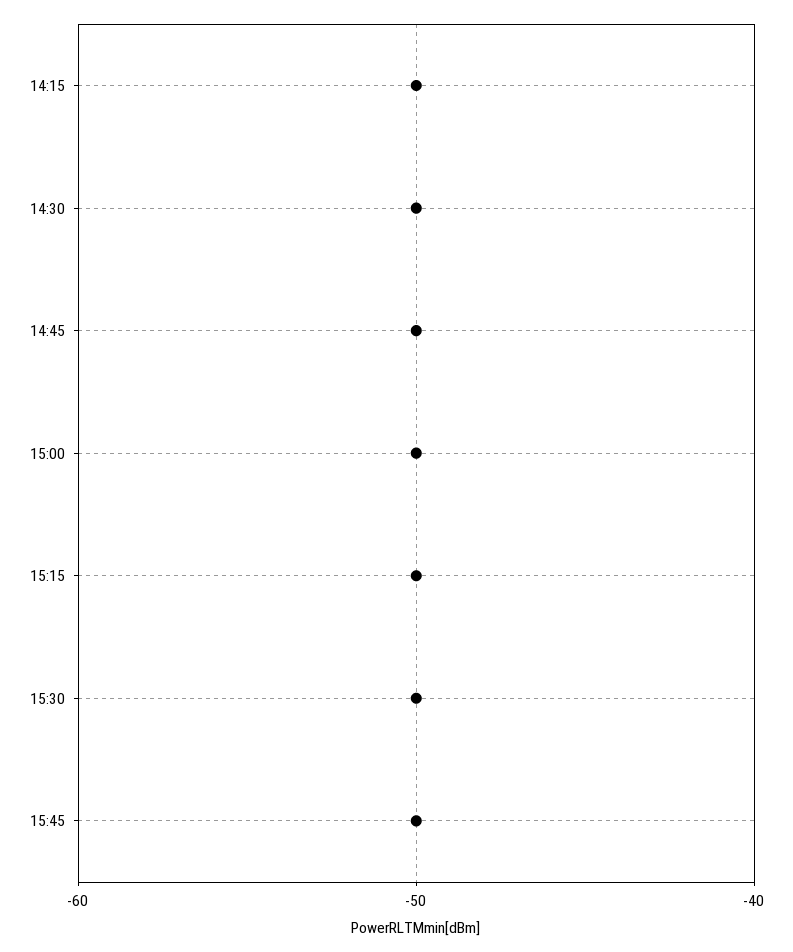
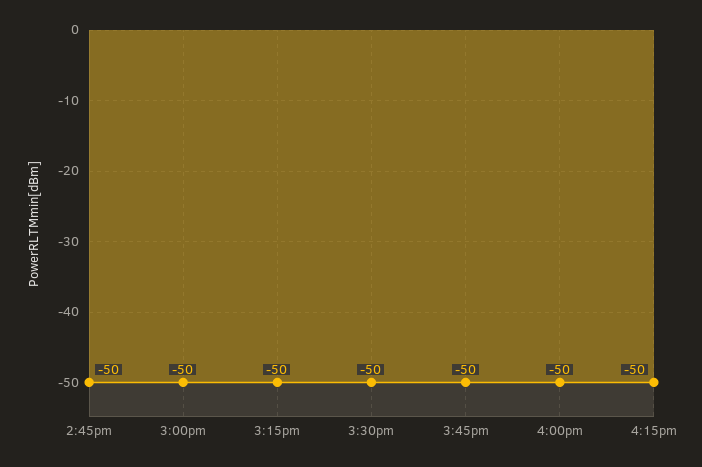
14:15: -50 -> none
14:30: -50 -> none
4:00pm: none -> -50
4:15pm: none -> -50

